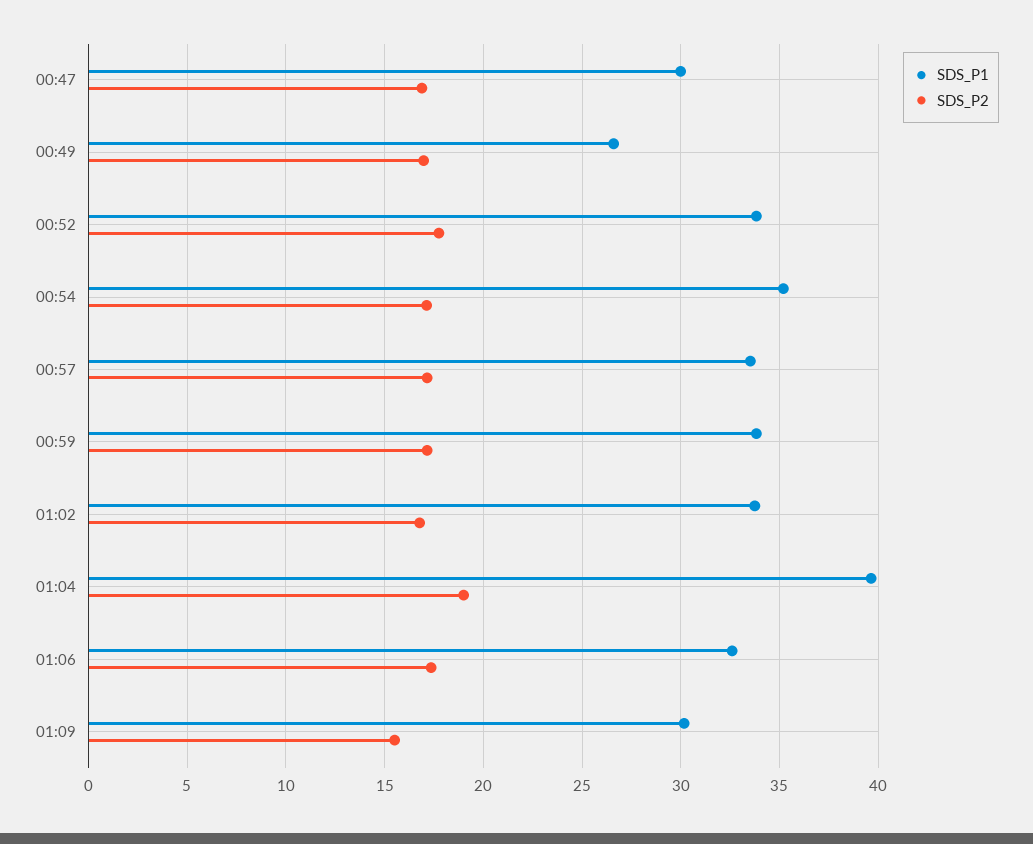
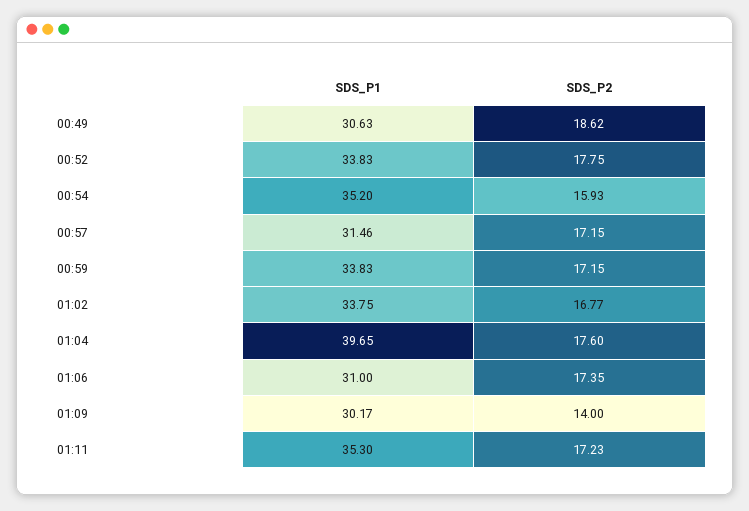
SDS_P1, 00:47: 30 -> none
SDS_P2, 00:47: 17 -> none
SDS_P1, 00:49: 26.5 -> 30.63
SDS_P2, 00:49: 17 -> 18.62
SDS_P2, 00:54: 17 -> 15.93
SDS_P1, 00:57: 33.5 -> 31.46
SDS_P2, 01:04: 19 -> 17.6
SDS_P1, 01:06: 32.5 -> 31
SDS_P2, 01:09: 15.5 -> 14
SDS_P1, 01:11: none -> 35.3
SDS_P2, 01:11: none -> 17.23

